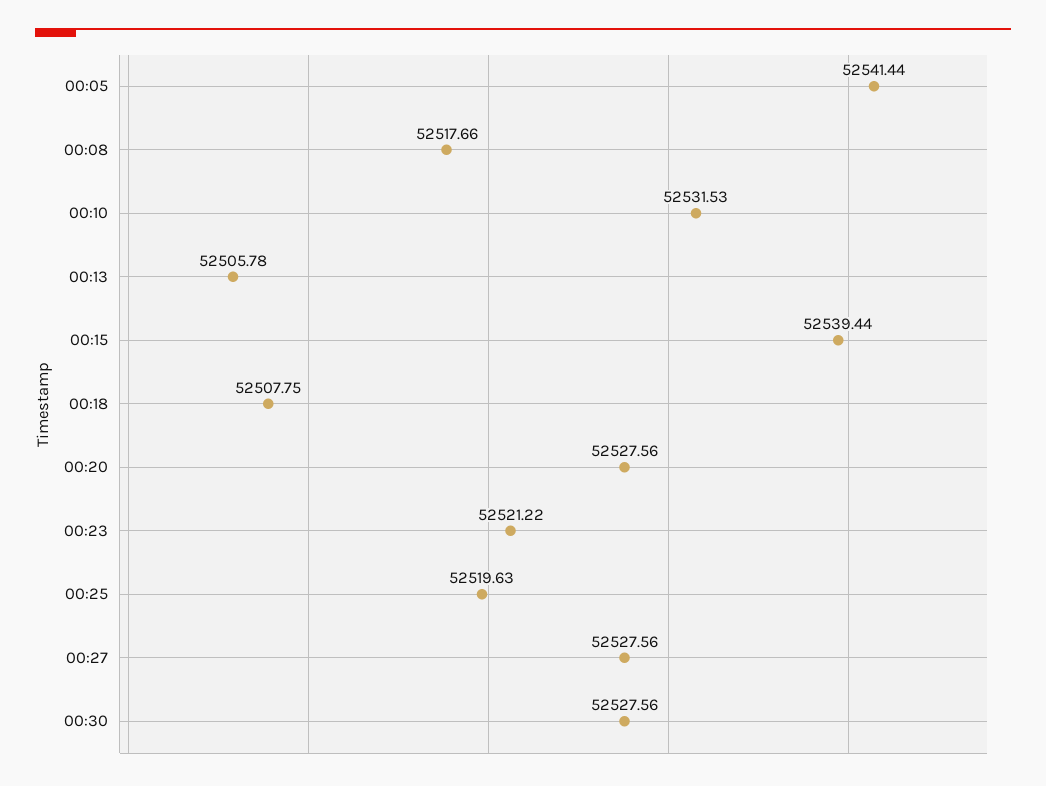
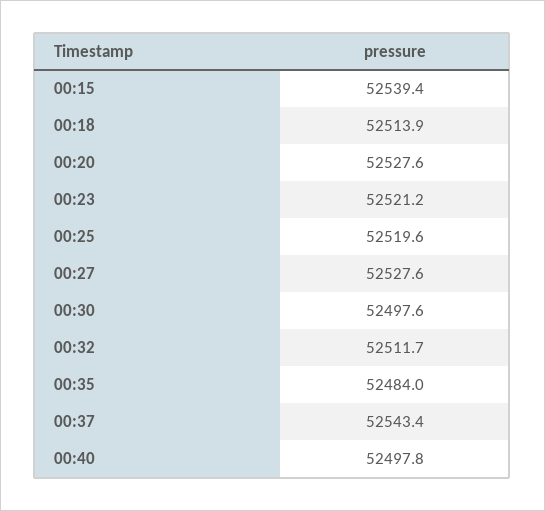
00:05: 52541.44 -> none
00:08: 52517.66 -> none
00:10: 52531.53 -> none
00:13: 52505.78 -> none
00:18: 52507.75 -> 52513.9
00:30: 52527.56 -> 52497.6
00:32: none -> 52511.7
00:35: none -> 52484
00:37: none -> 52543.4
00:40: none -> 52497.8

